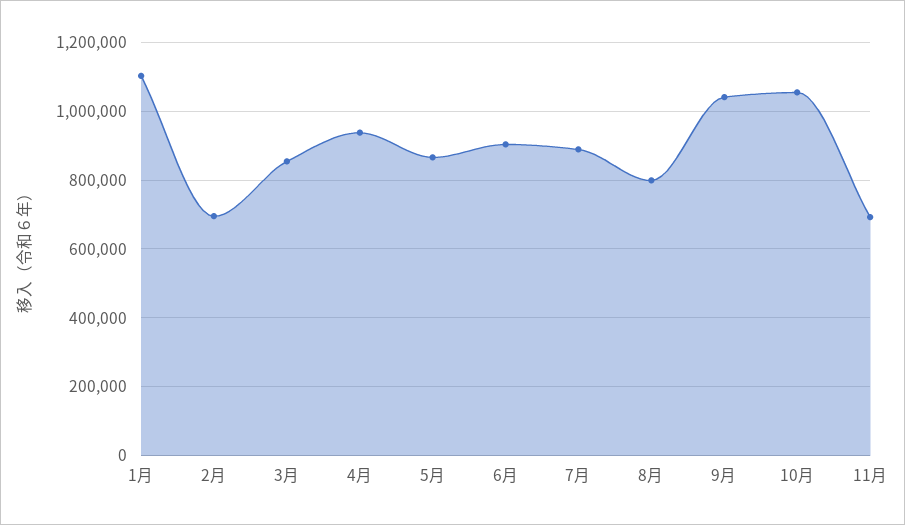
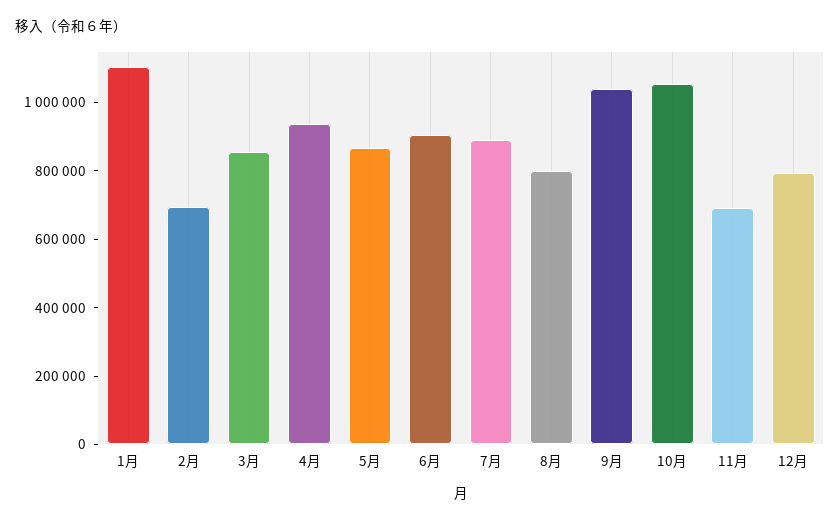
12月: none -> 800000

